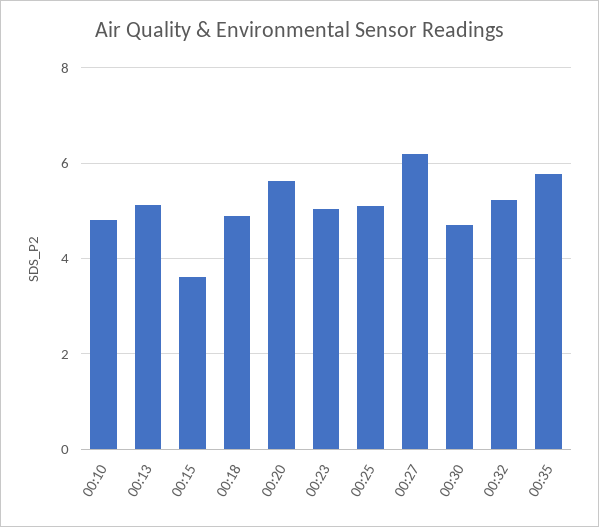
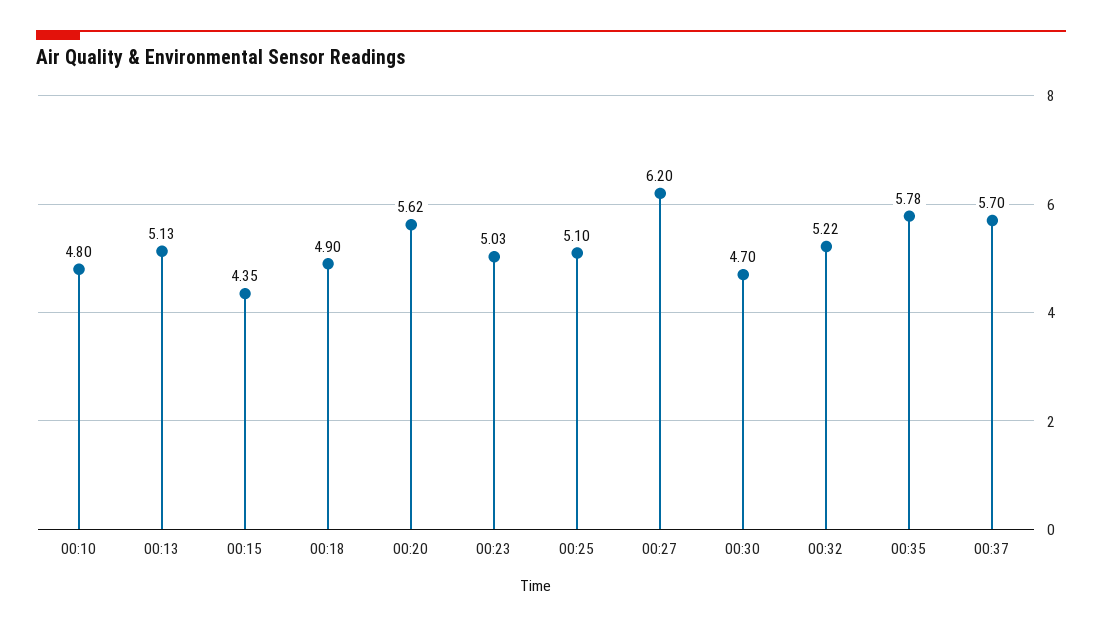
00:15: 3.6 -> 4.35
00:37: none -> 5.7

